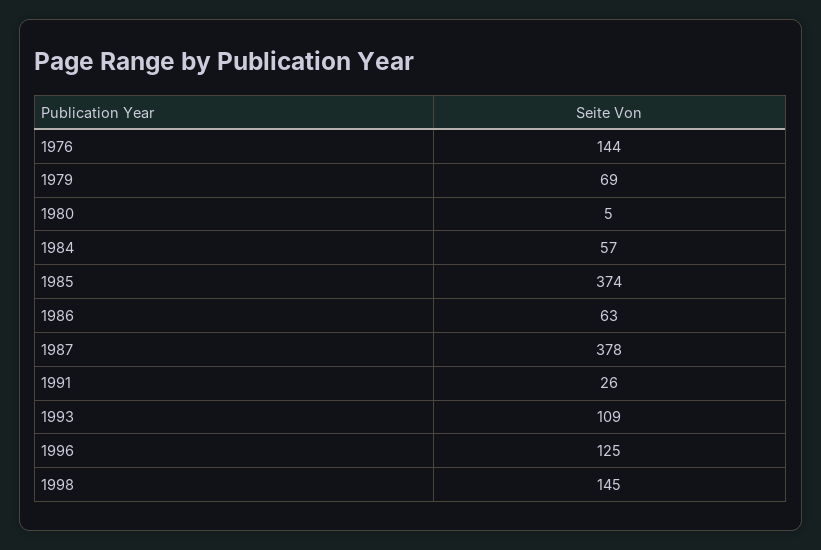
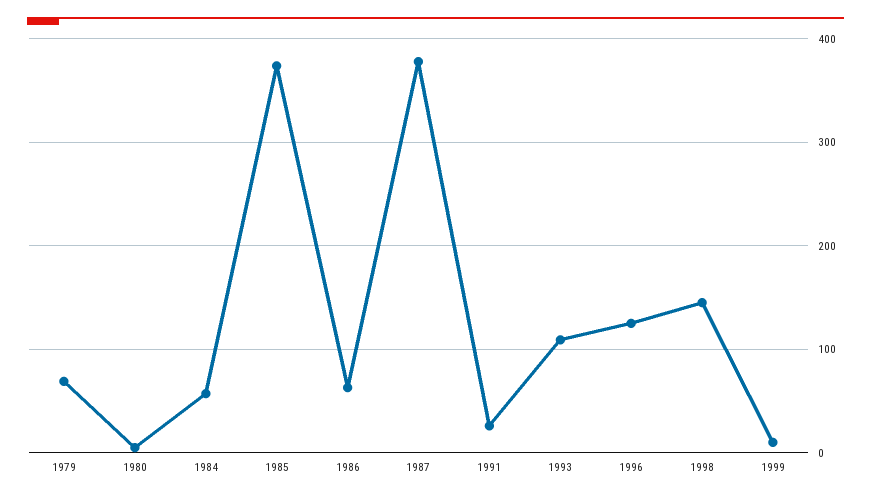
1976: 144 -> none
1999: none -> 10

